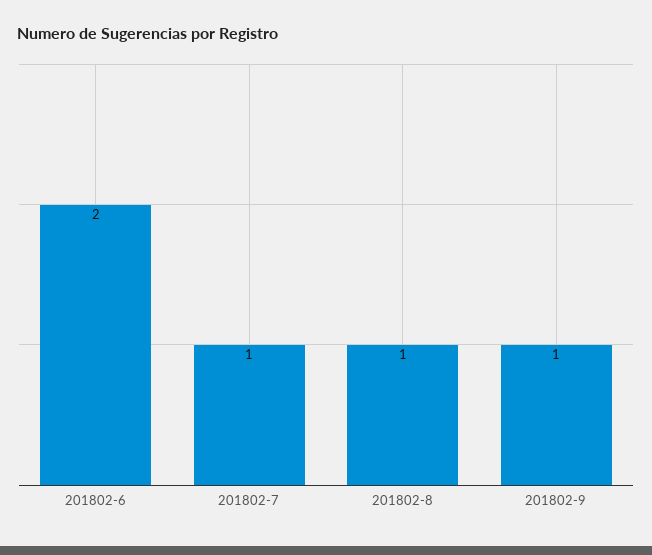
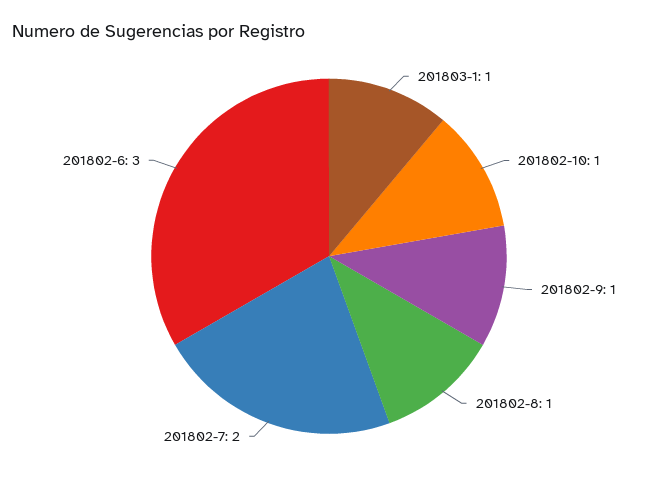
201802-6: 2 -> 3
201802-7: 1 -> 2
201803-1: none -> 1
201802-10: none -> 1

